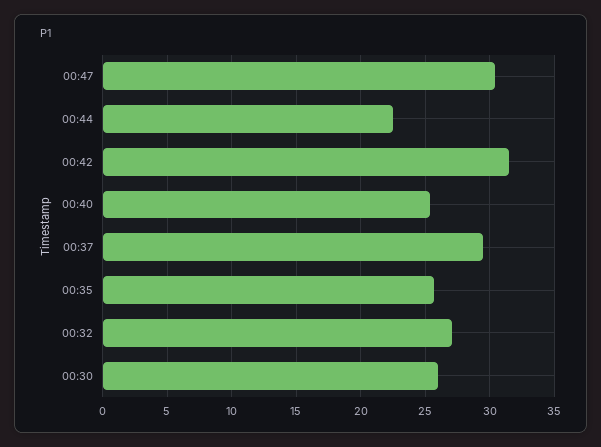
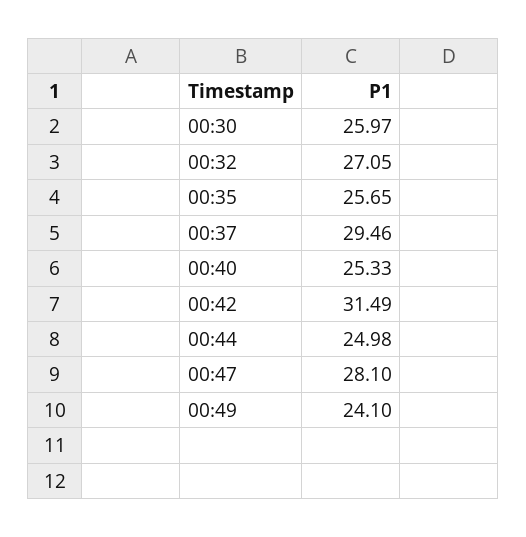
00:47: 30.5 -> 28.1
00:44: 22.5 -> 24.98
00:49: none -> 24.1

